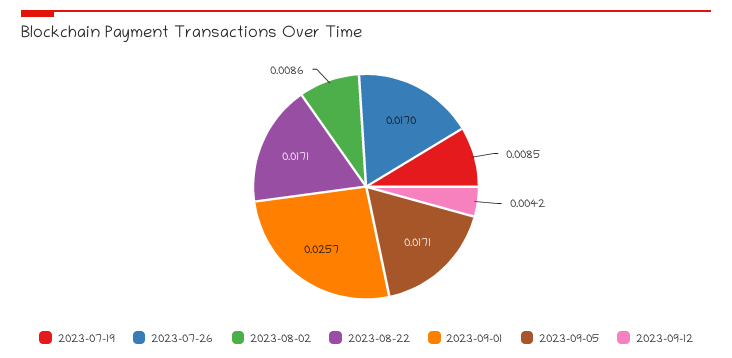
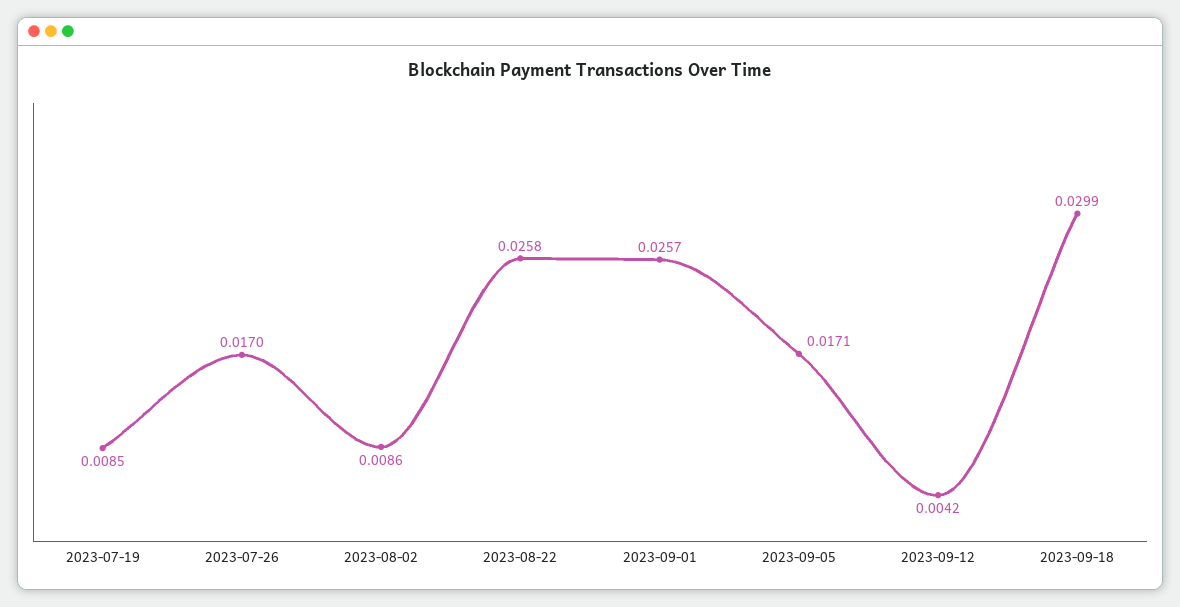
2023-08-22: 0.0171 -> 0.0258
2023-09-18: none -> 0.0299

